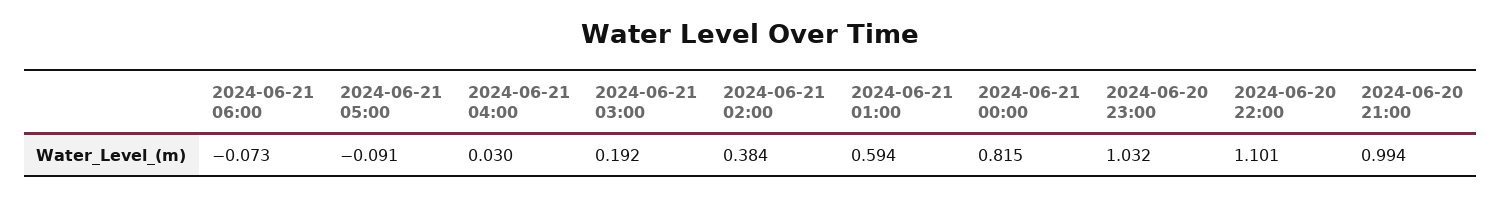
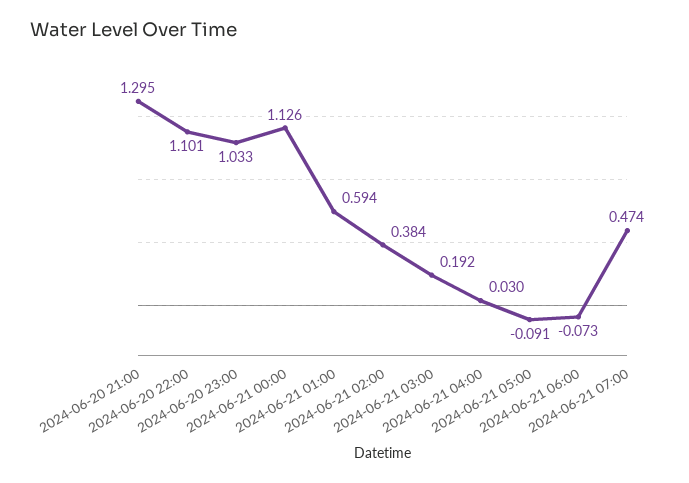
2024-06-21 00:00: 0.815 -> 1.126
2024-06-20 23:00: 1.032 -> 1.033
2024-06-20 21:00: 0.994 -> 1.295
2024-06-21 07:00: none -> 0.474

